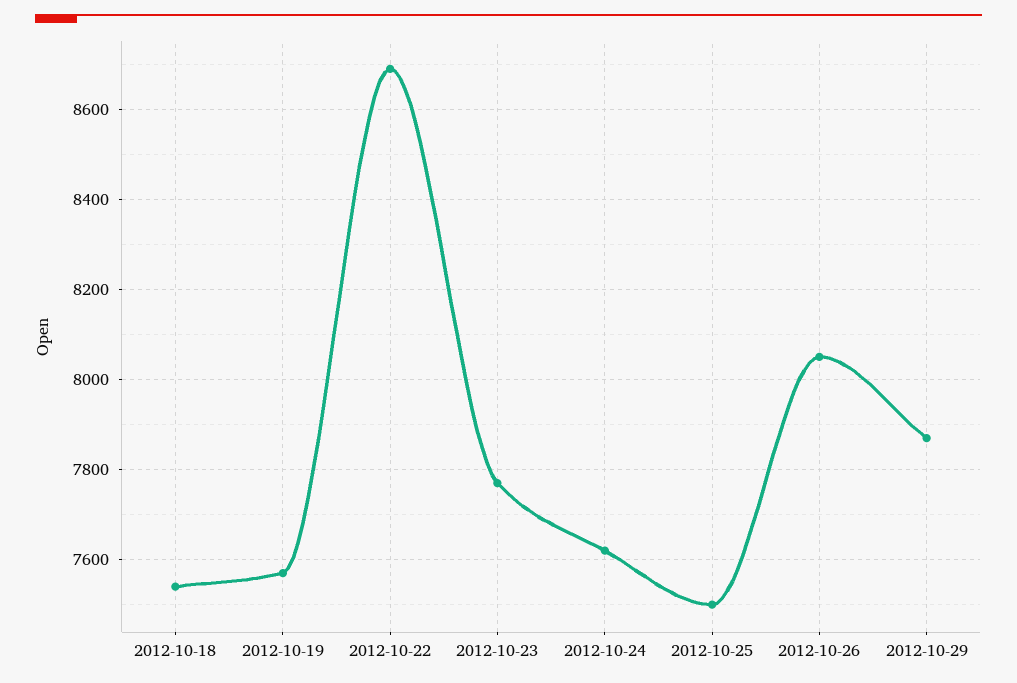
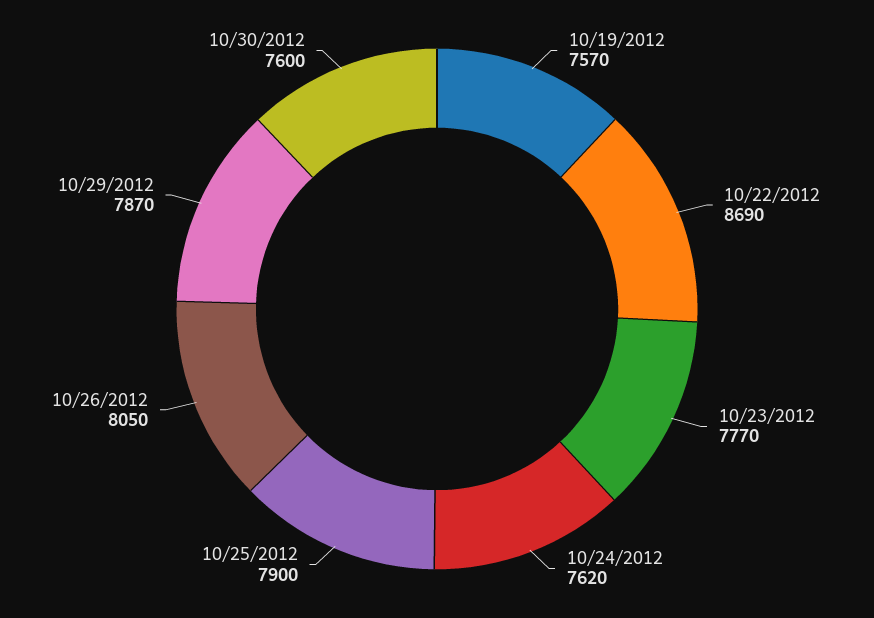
2012-10-18: 7540 -> none
2012-10-25: 7500 -> 7900
10/30/2012: none -> 7600

